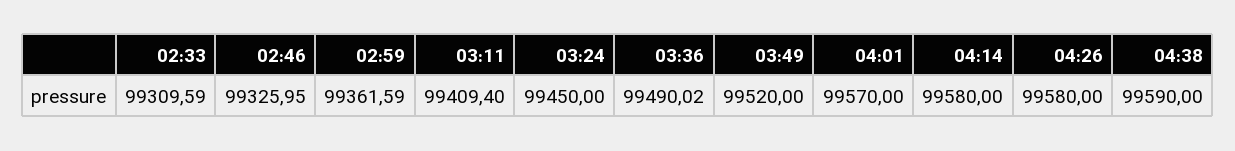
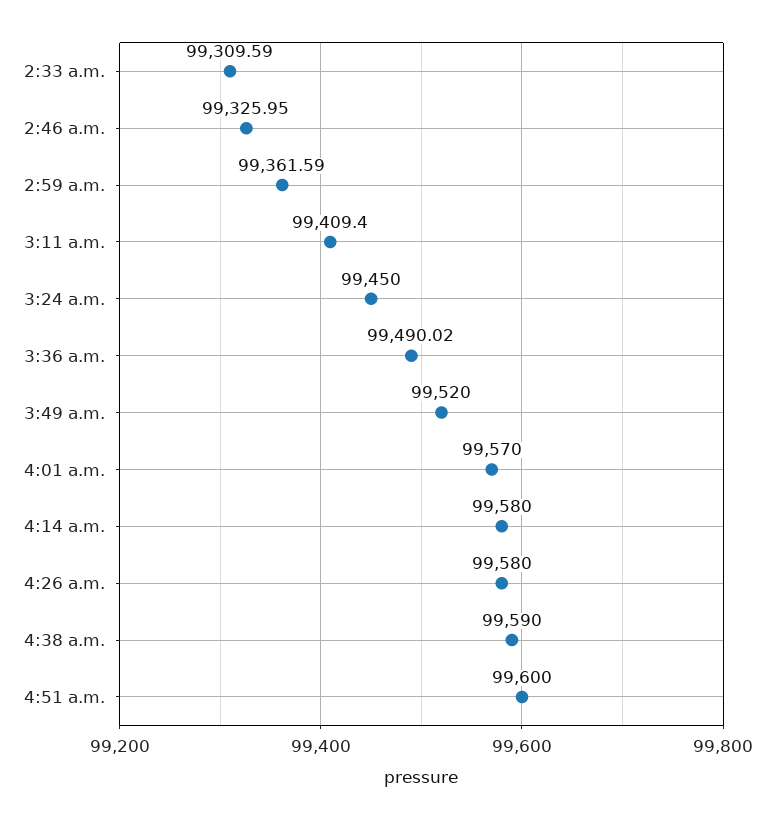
4:51 a.m.: none -> 99600

